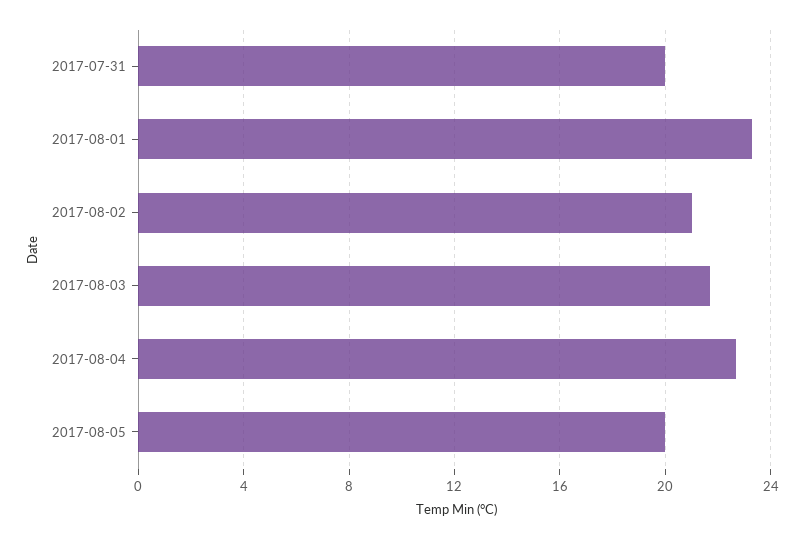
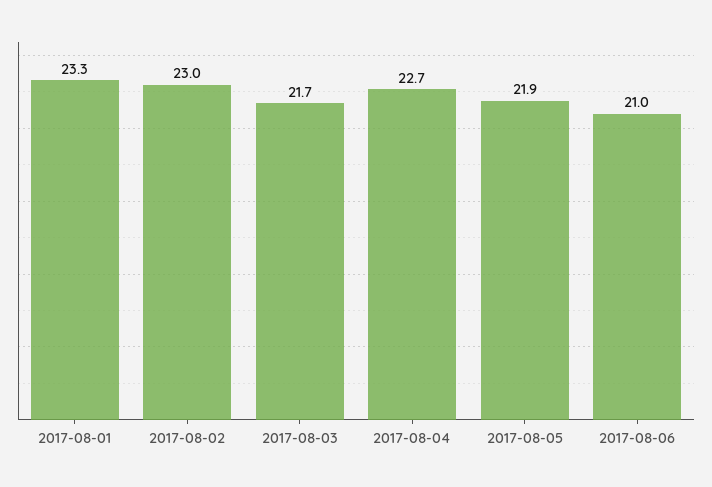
2017-07-31: 20 -> none
2017-08-02: 21 -> 23
2017-08-05: 20 -> 21.9
2017-08-06: none -> 21

